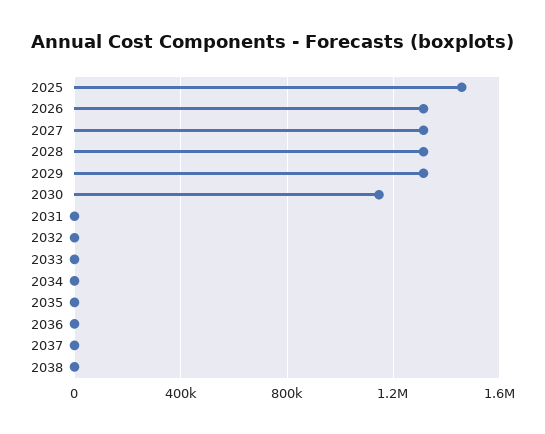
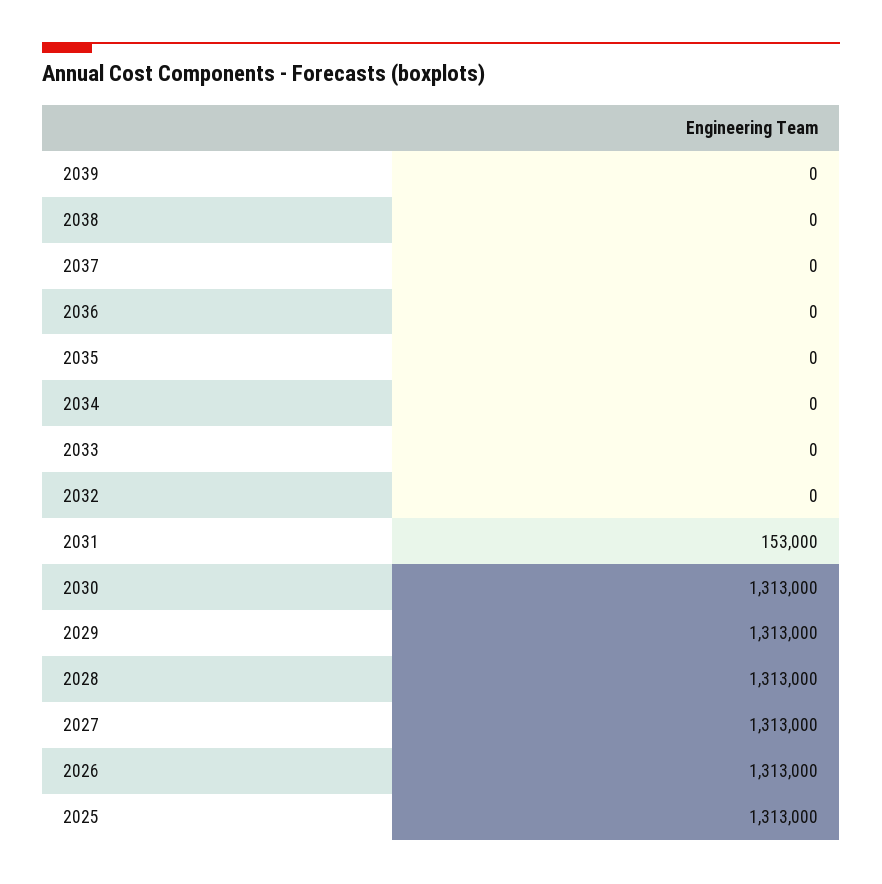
2025: 1450000 -> 1313000
2030: 1150000 -> 1313000
2031: 0 -> 153000
2039: none -> 0

